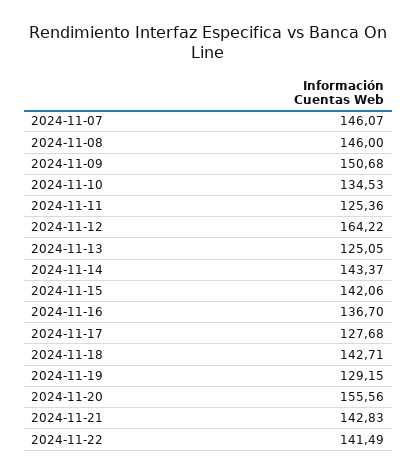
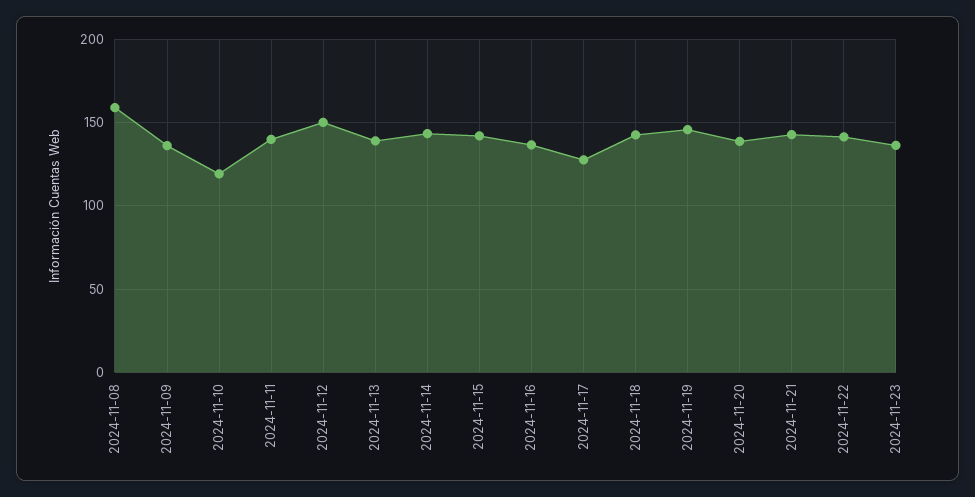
2024-11-07: 146.07 -> none
2024-11-08: 146 -> 160
2024-11-09: 150.68 -> 135
2024-11-10: 134.53 -> 120
2024-11-11: 125.36 -> 140
2024-11-12: 164.22 -> 150
2024-11-13: 125.05 -> 140
2024-11-19: 129.15 -> 145
2024-11-20: 155.56 -> 140
2024-11-23: none -> 135

